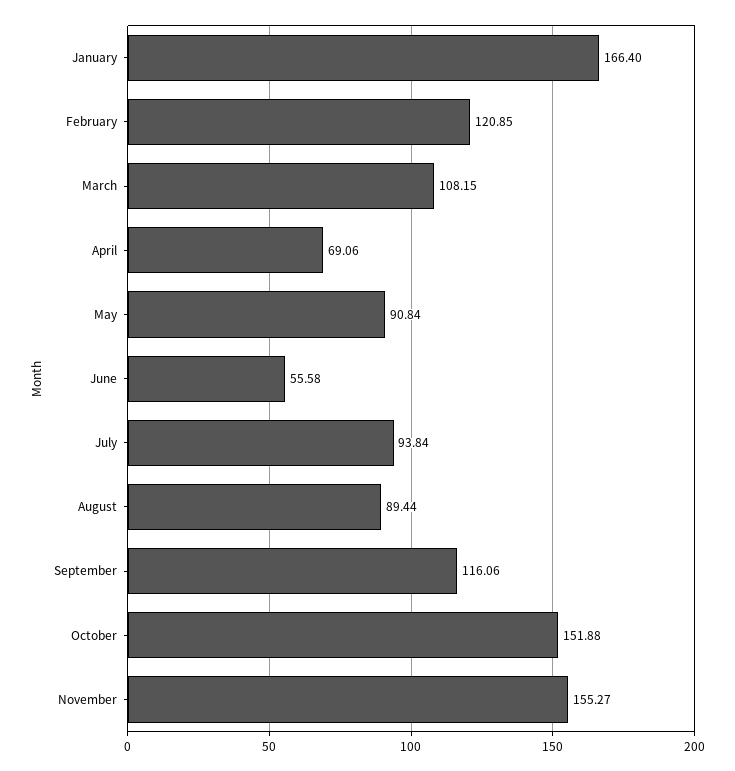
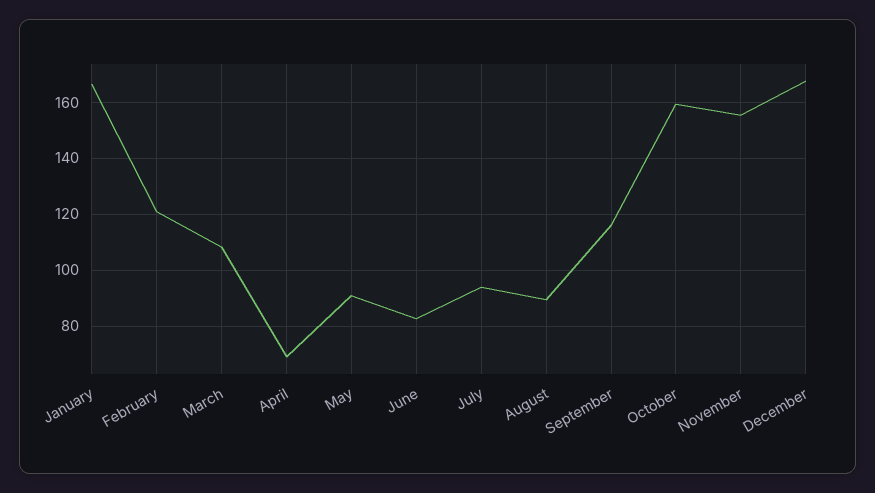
June: 55.58 -> 82.5
October: 151.88 -> 160
December: none -> 167.5

